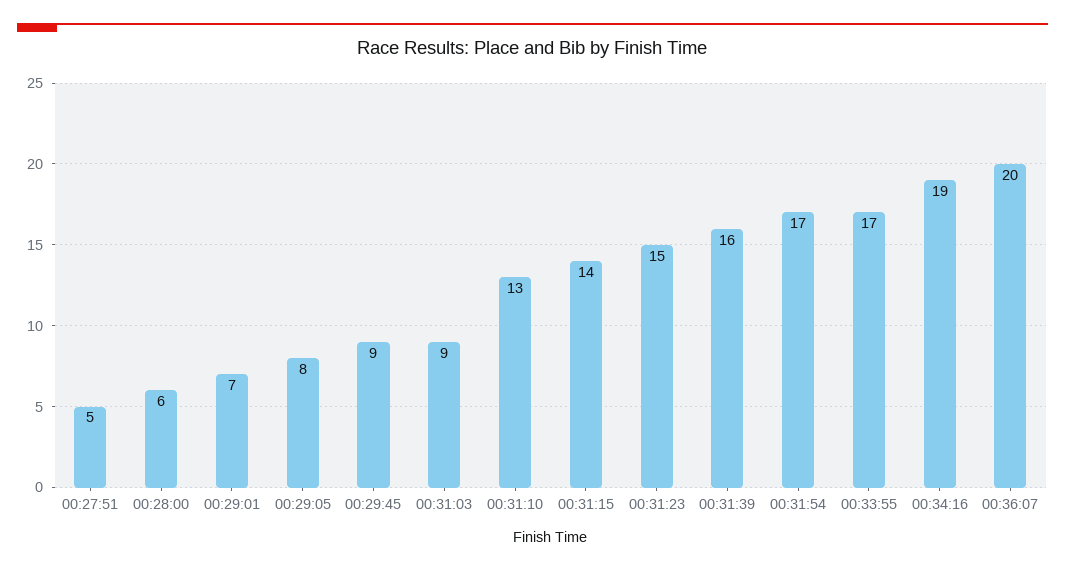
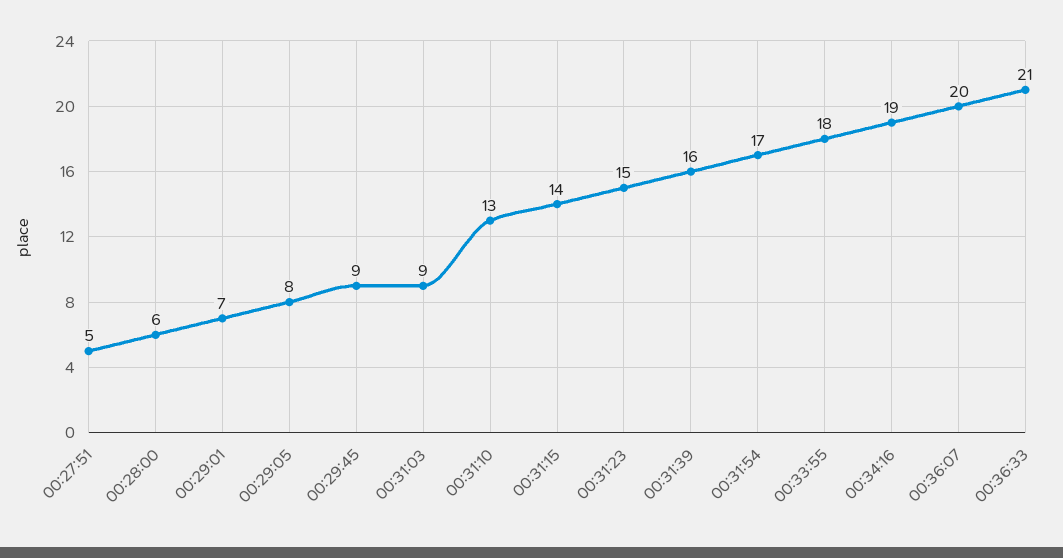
00:33:55: 17 -> 18
00:36:33: none -> 21

